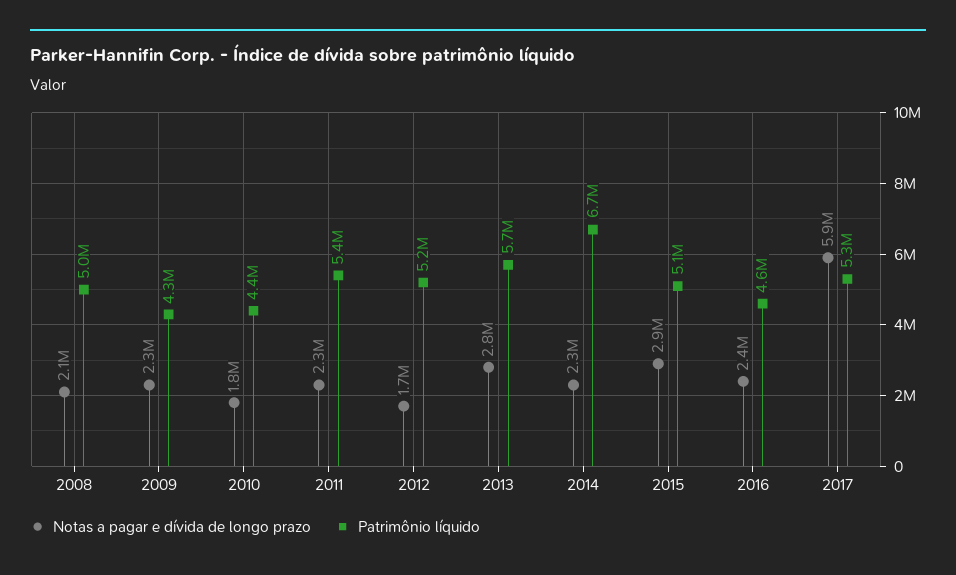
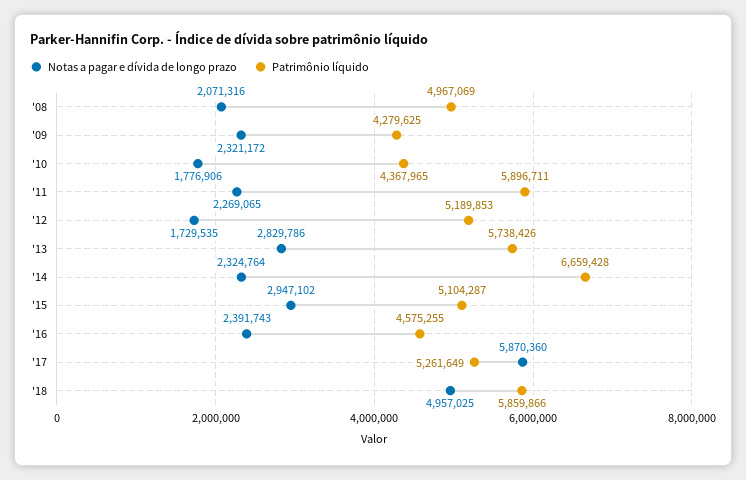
Patrimônio líquido, 2011: 5400000 -> 5896711
Notas a pagar e dívida de longo prazo, '18: none -> 4957025
Patrimônio líquido, '18: none -> 5859866

